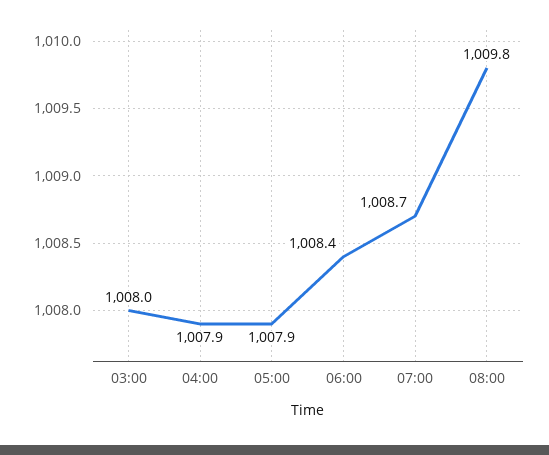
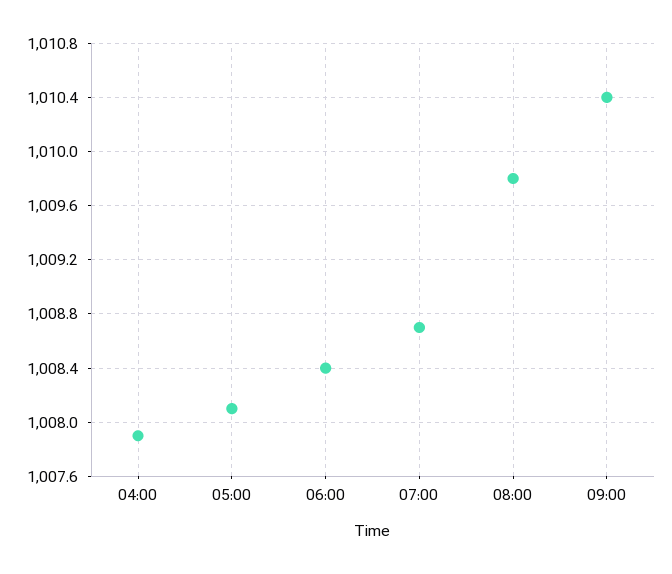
03:00: 1008 -> none
05:00: 1007.9 -> 1008.1
09:00: none -> 1010.4

